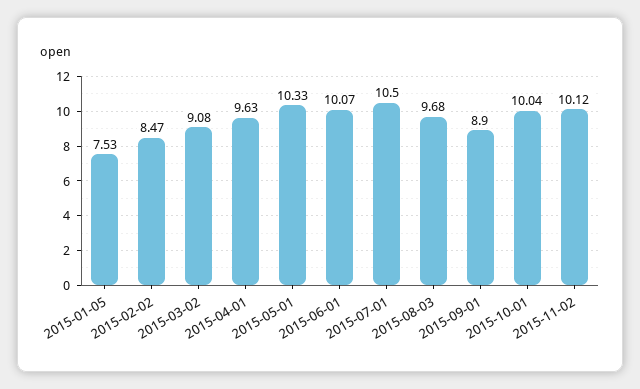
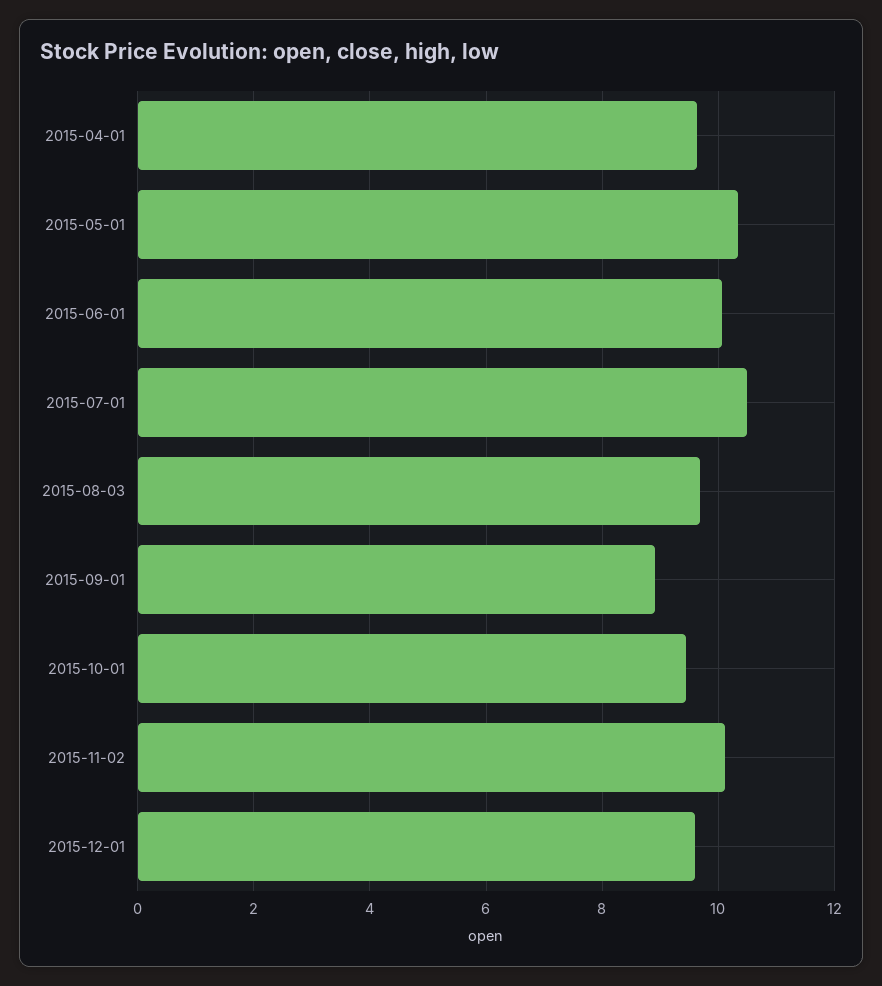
2015-01-05: 7.53 -> none
2015-02-02: 8.47 -> none
2015-03-02: 9.08 -> none
2015-10-01: 10.04 -> 9.4
2015-12-01: none -> 9.6

